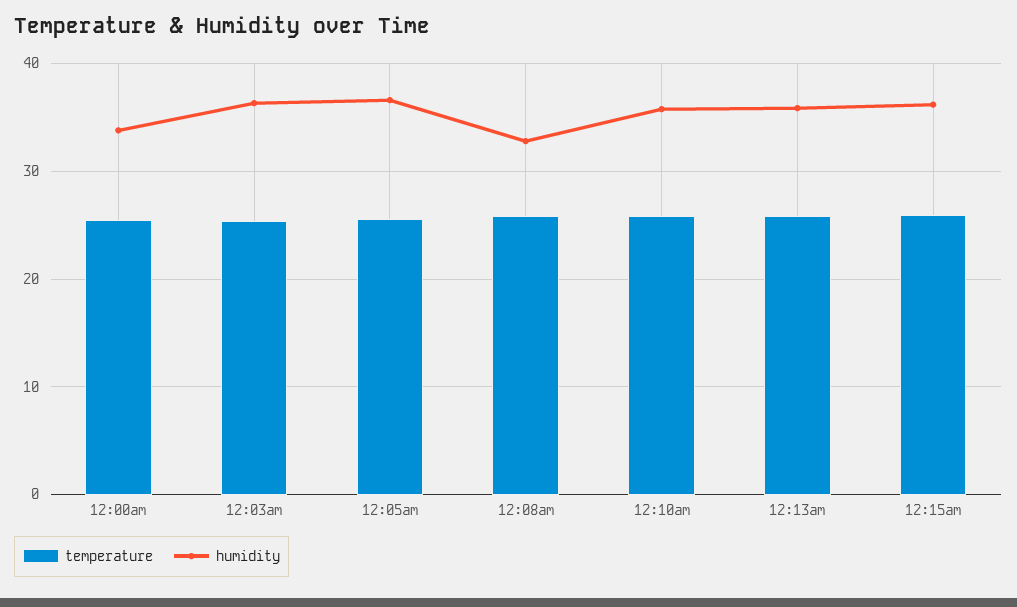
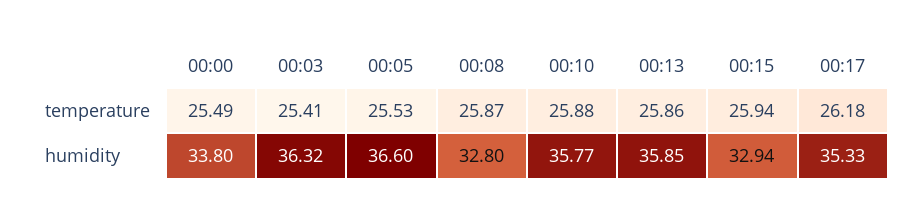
humidity, 12:15am: 36 -> 32.94
temperature, 00:17: none -> 26.18
humidity, 00:17: none -> 35.33

